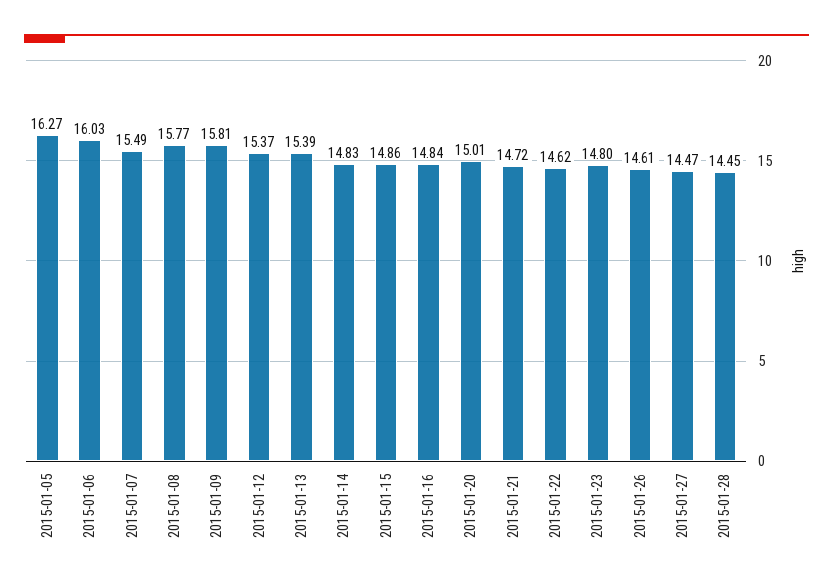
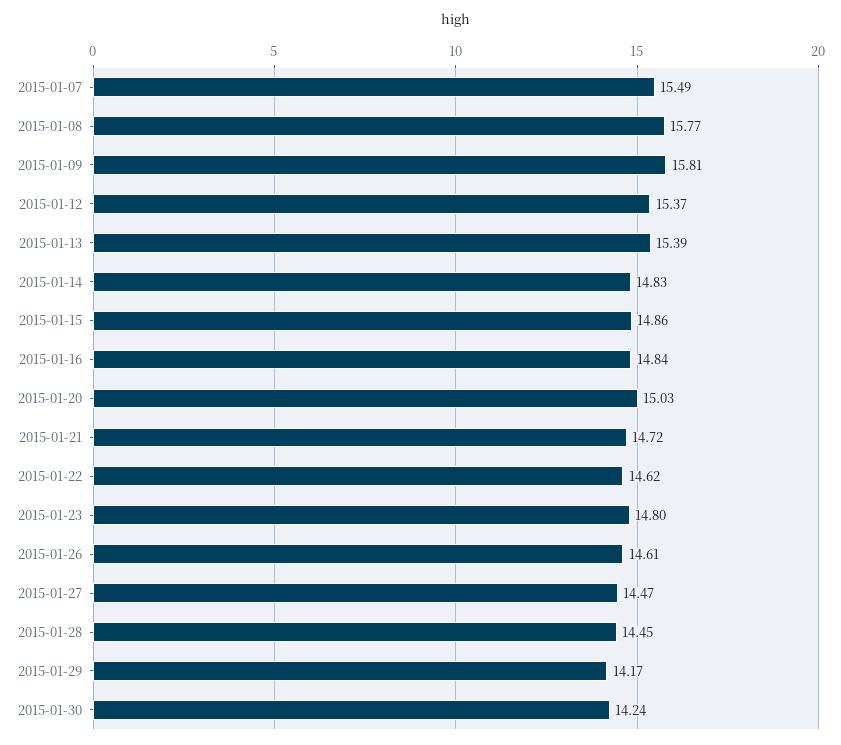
2015-01-05: 16.27 -> none
2015-01-06: 16.03 -> none
2015-01-20: 15.01 -> 15.03
2015-01-29: none -> 14.17
2015-01-30: none -> 14.24

